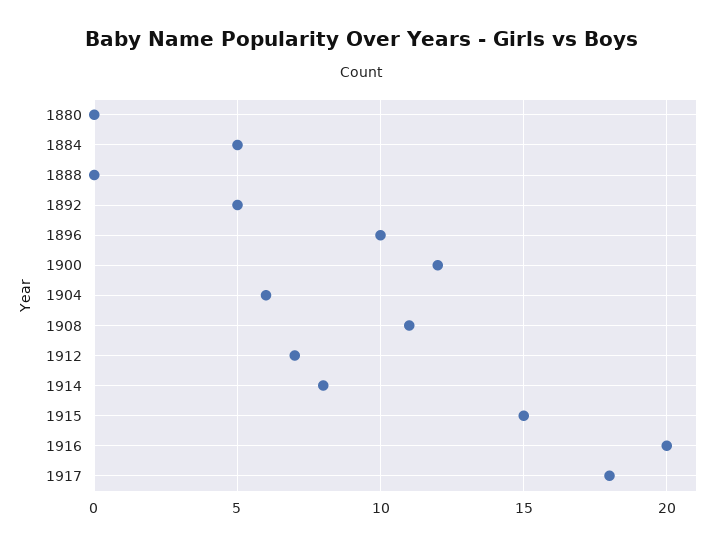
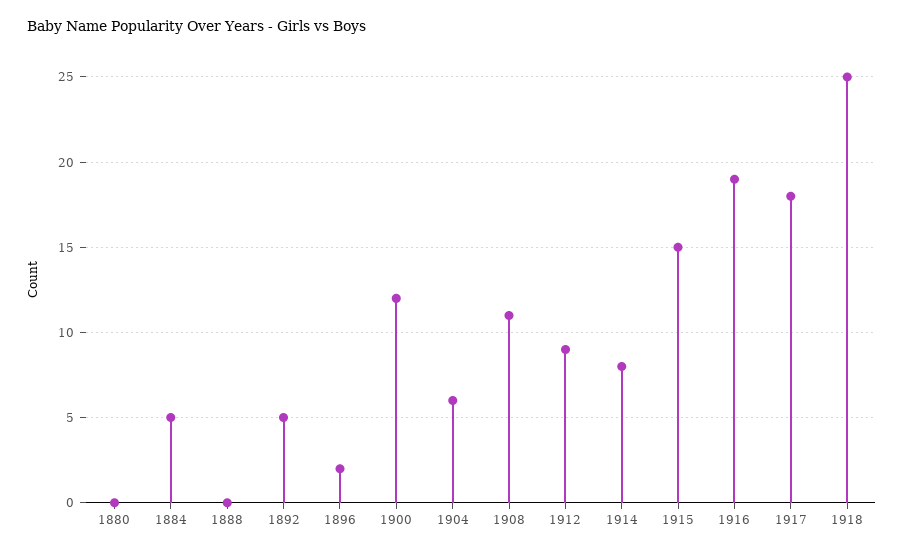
1896: 10 -> 2
1912: 7 -> 9
1916: 20 -> 19
1918: none -> 25

